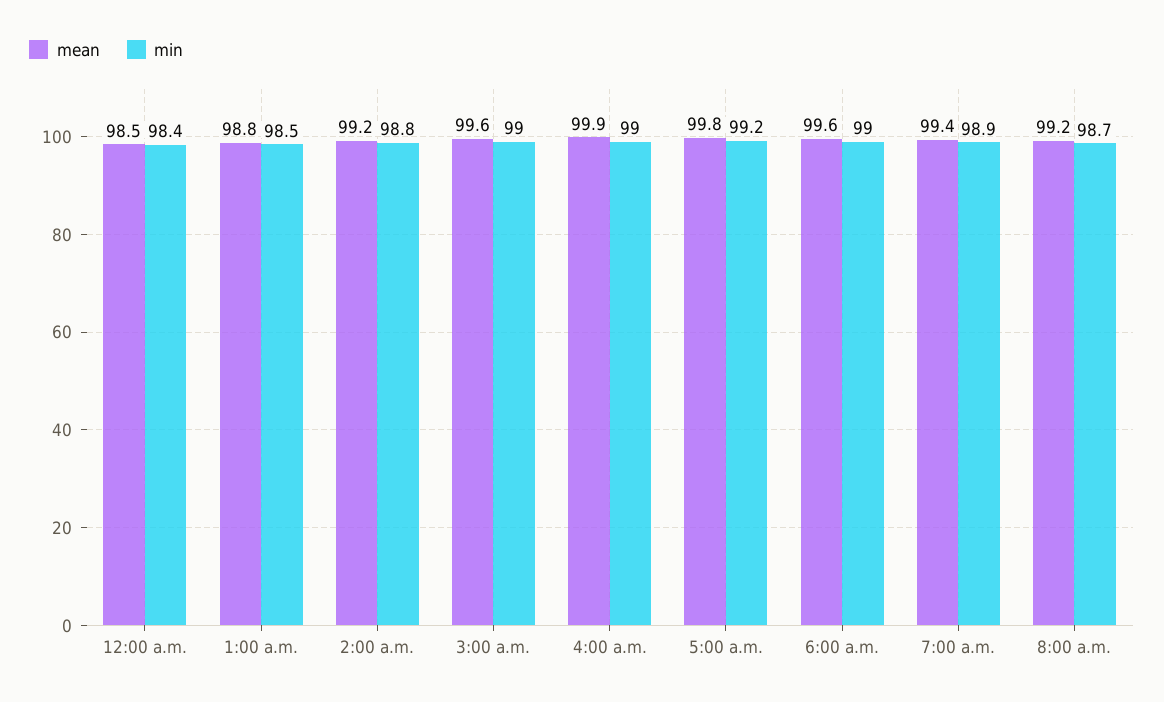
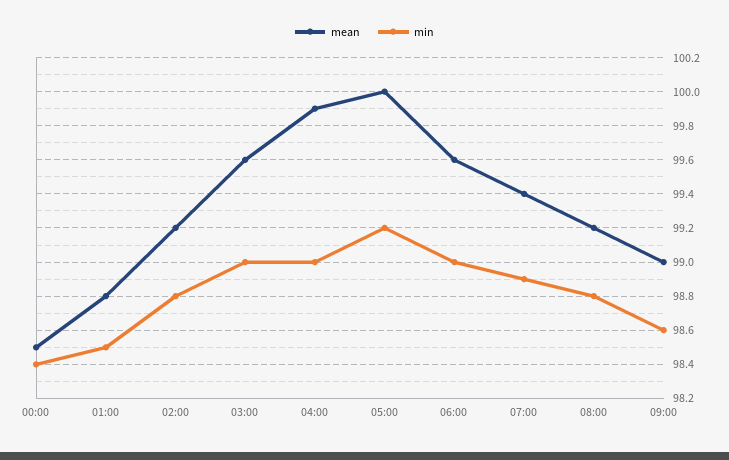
mean, 5:00 a.m.: 99.8 -> 100
min, 8:00 a.m.: 98.7 -> 98.8
mean, 09:00: none -> 99
min, 09:00: none -> 98.6

